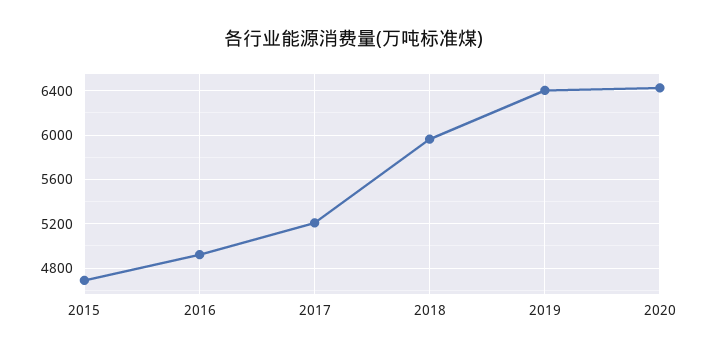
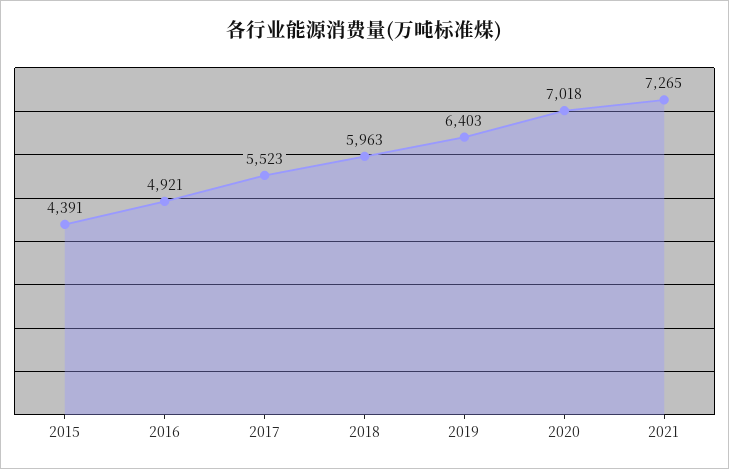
2015: 4700 -> 4391
2017: 5200 -> 5523
2020: 6400 -> 7018
2021: none -> 7265

